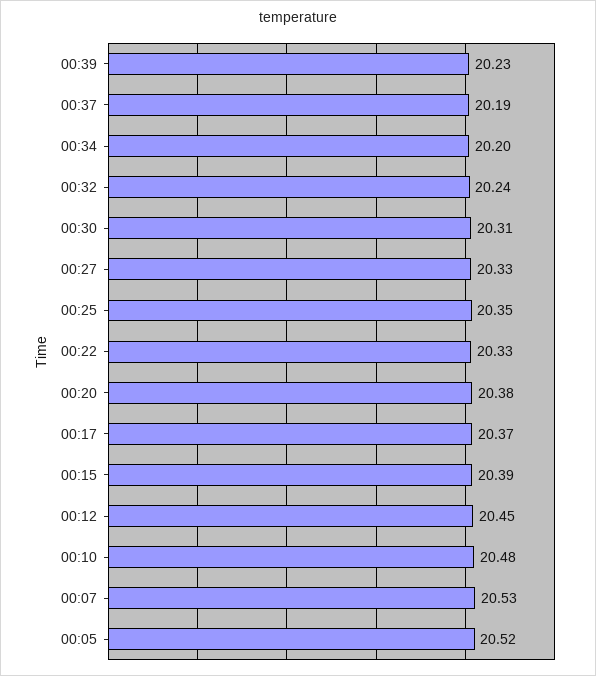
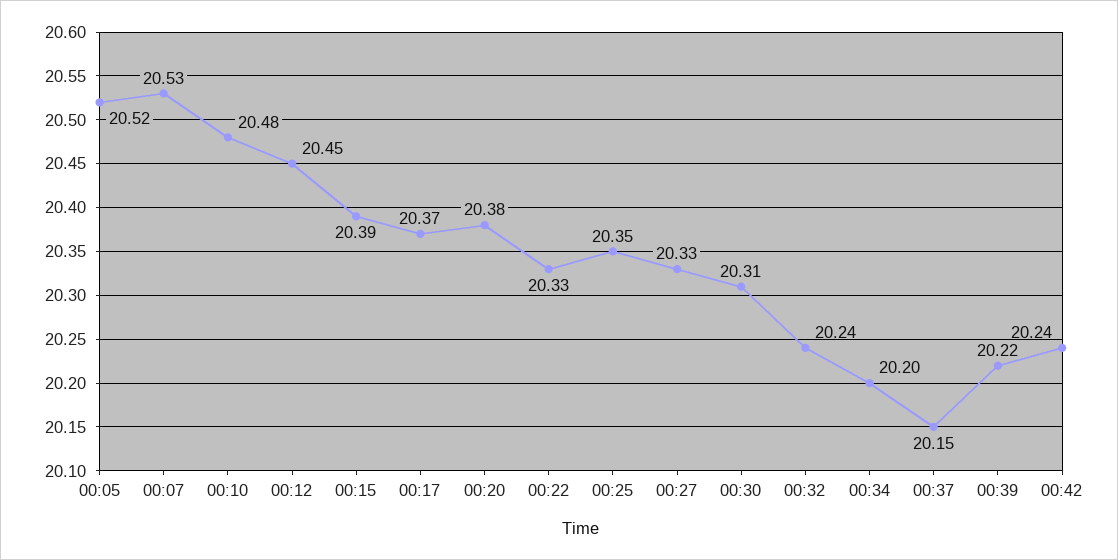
00:39: 20.23 -> 20.22
00:37: 20.19 -> 20.15
00:42: none -> 20.24

